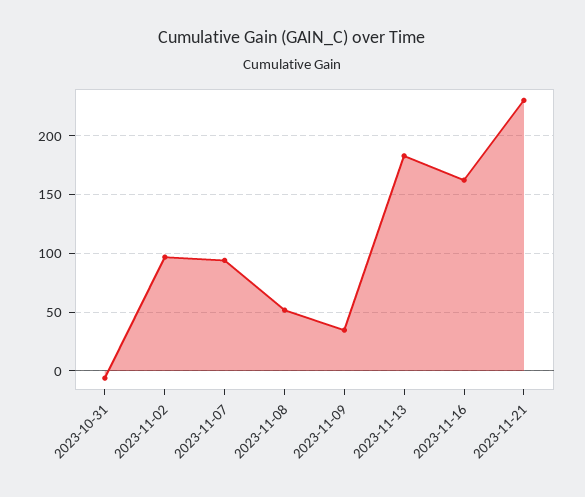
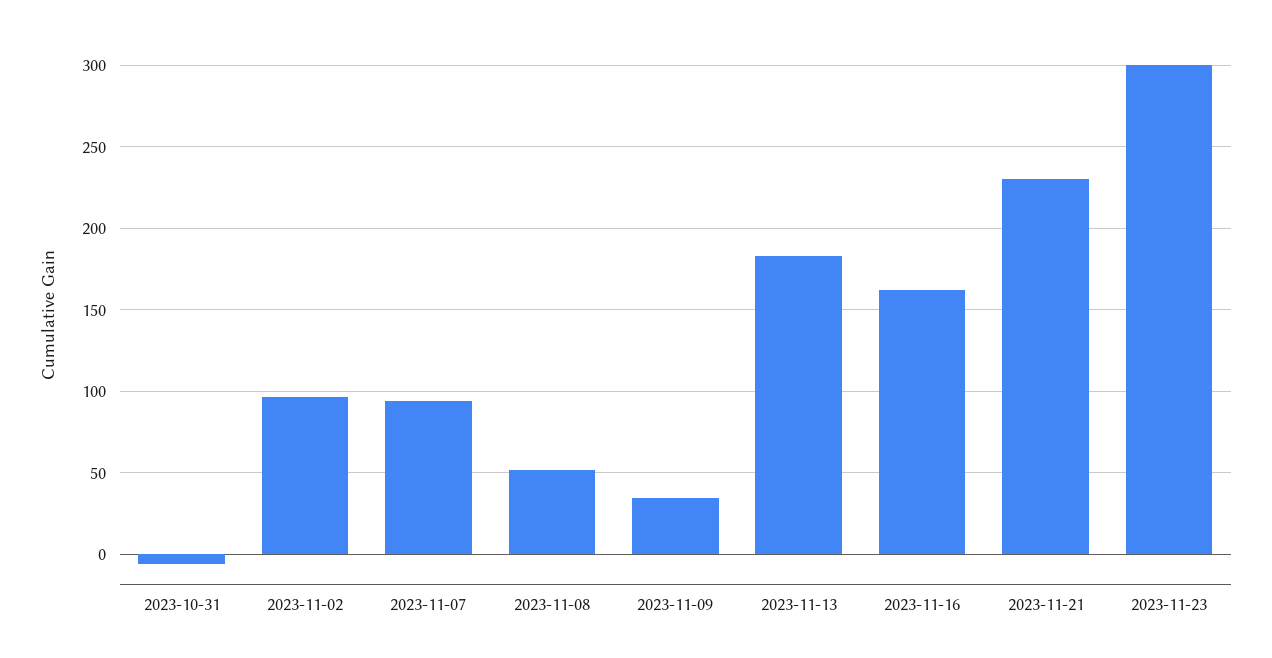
2023-11-23: none -> 300

